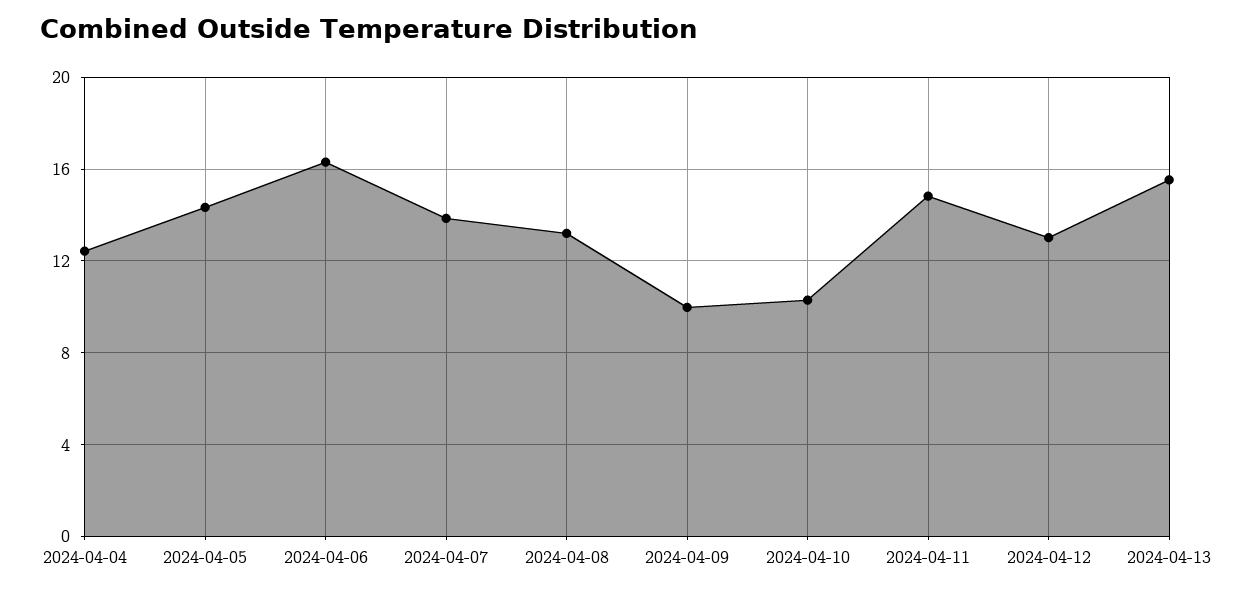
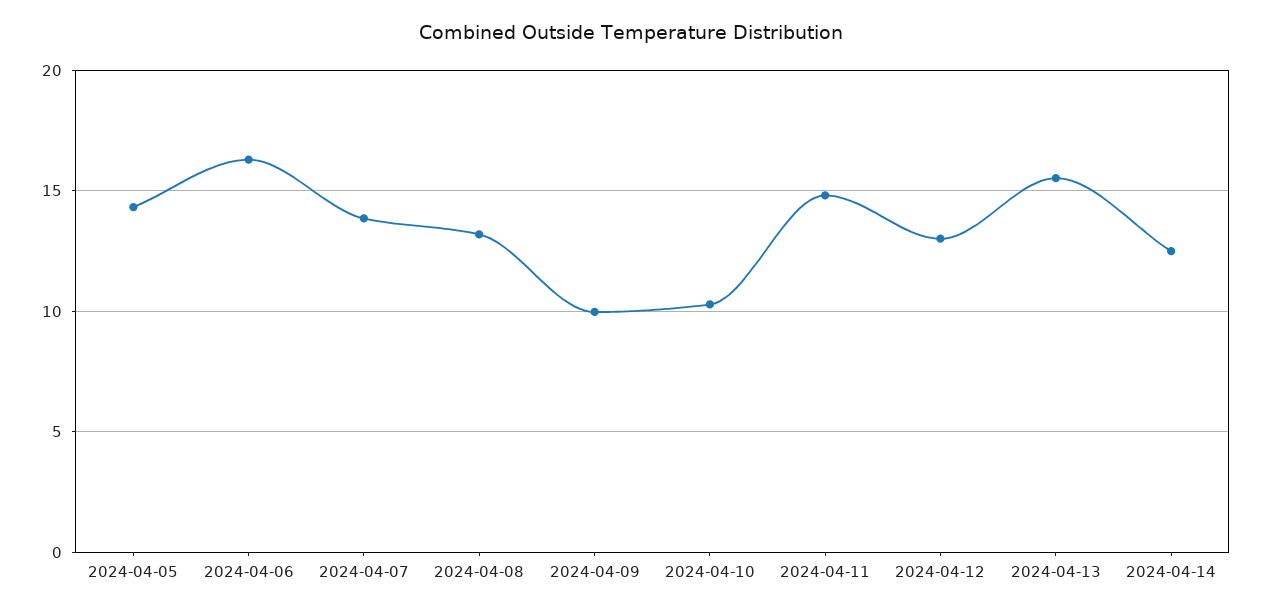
2024-04-04: 12.5 -> none
2024-04-14: none -> 12.5

